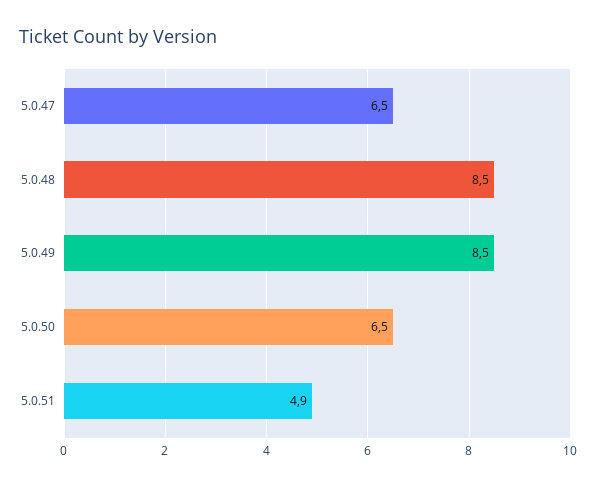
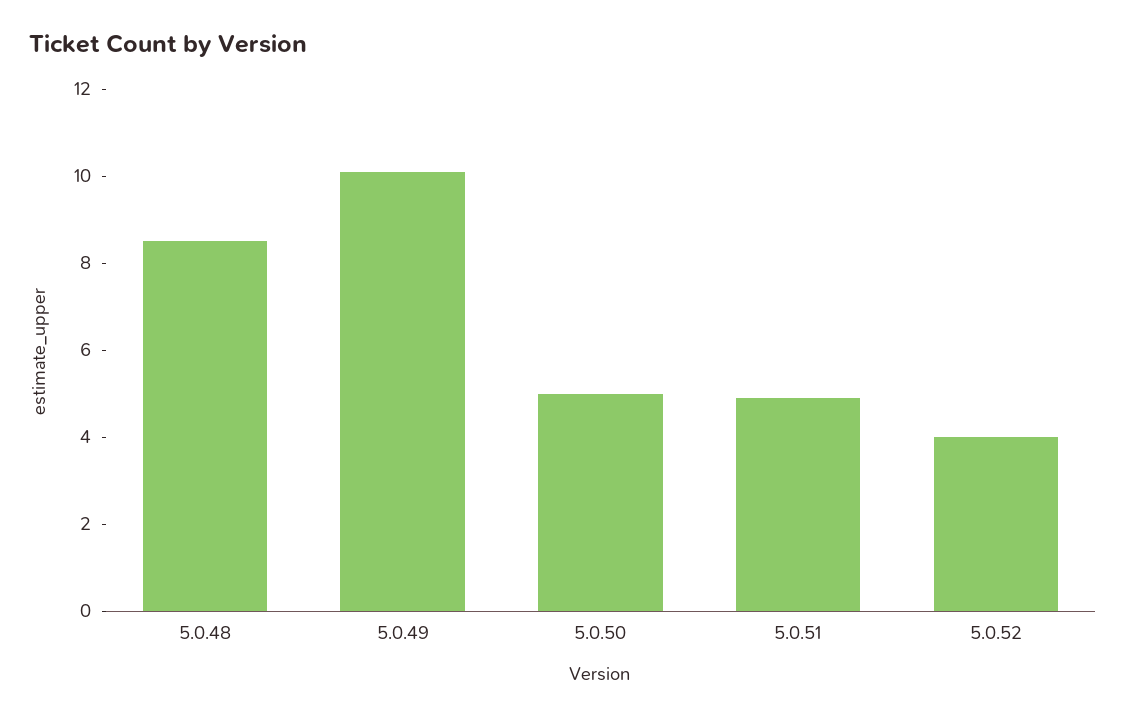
5.0.47: 6.5 -> none
5.0.49: 8.5 -> 10
5.0.50: 6.5 -> 5
5.0.52: none -> 4

